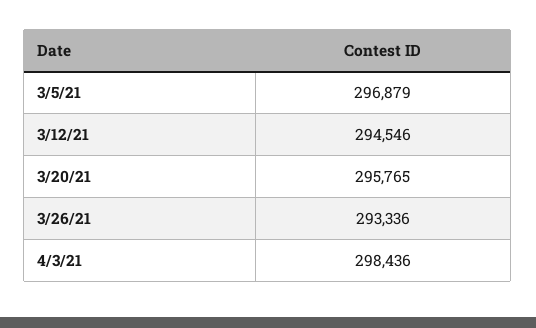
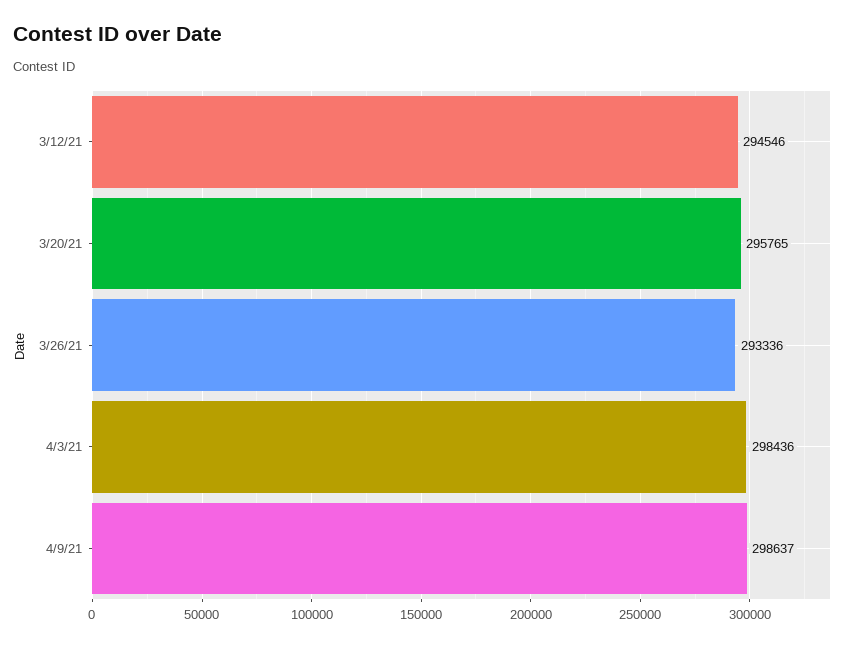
3/5/21: 296879 -> none
4/9/21: none -> 298637

